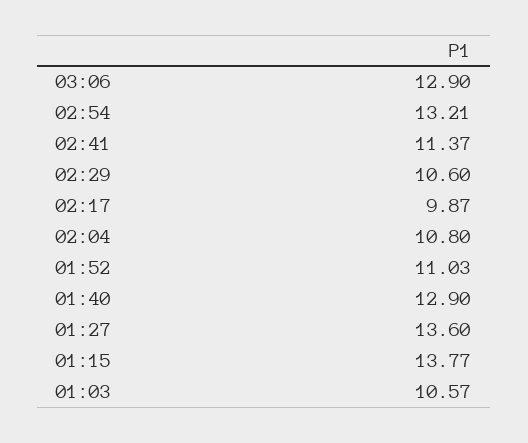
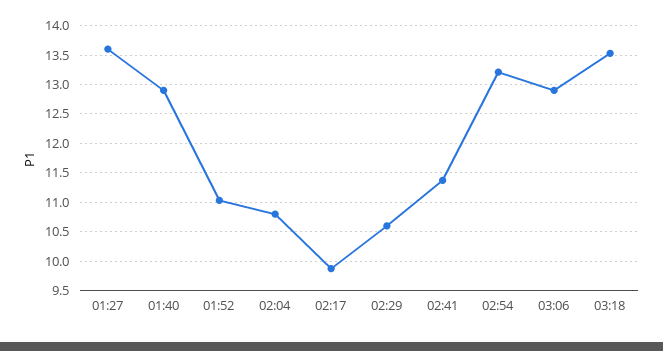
01:15: 13.77 -> none
01:03: 10.57 -> none
03:18: none -> 13.5

